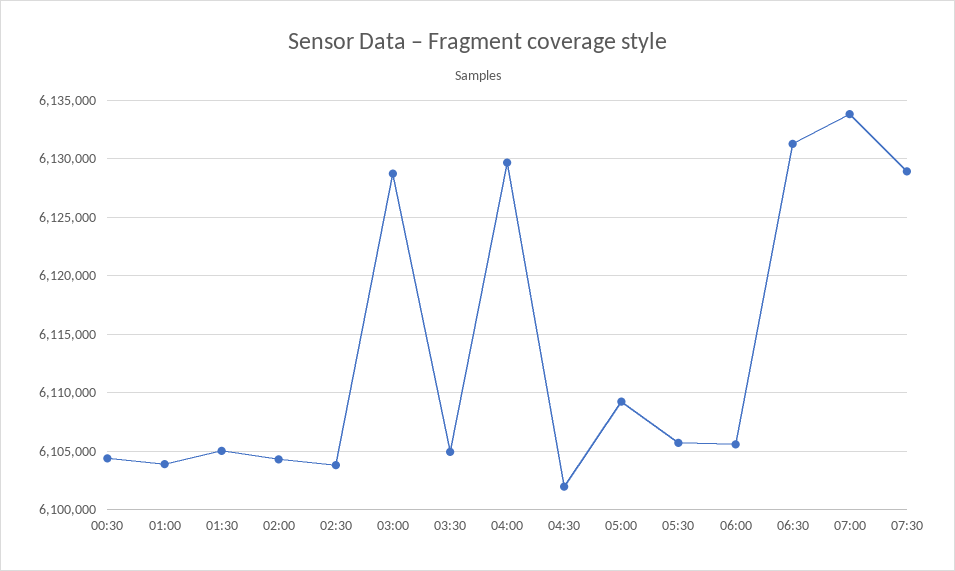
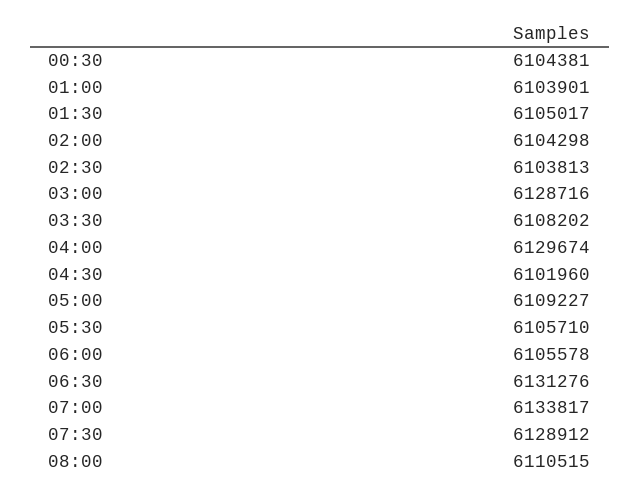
03:30: 6105000 -> 6108202
08:00: none -> 6110515

